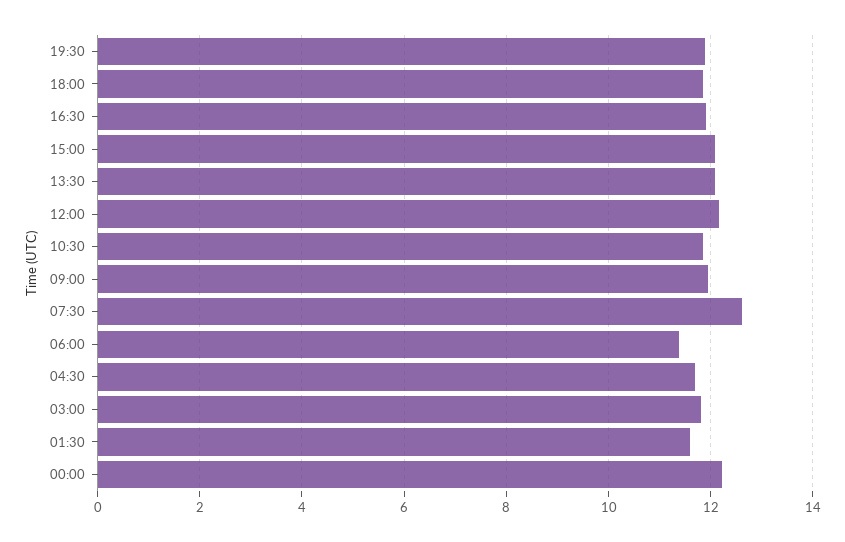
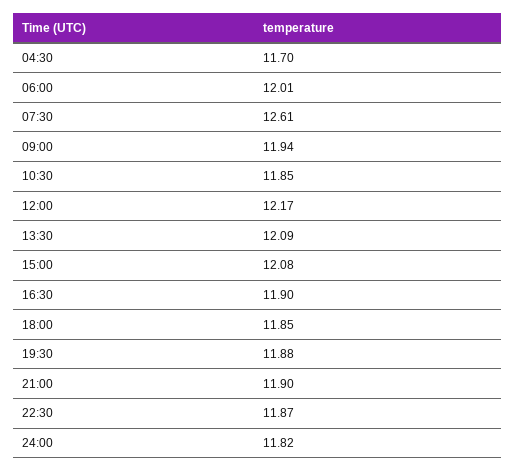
06:00: 11.4 -> 12.01
03:00: 11.8 -> none
01:30: 11.6 -> none
00:00: 12.2 -> none
21:00: none -> 11.9
22:30: none -> 11.87
24:00: none -> 11.82

